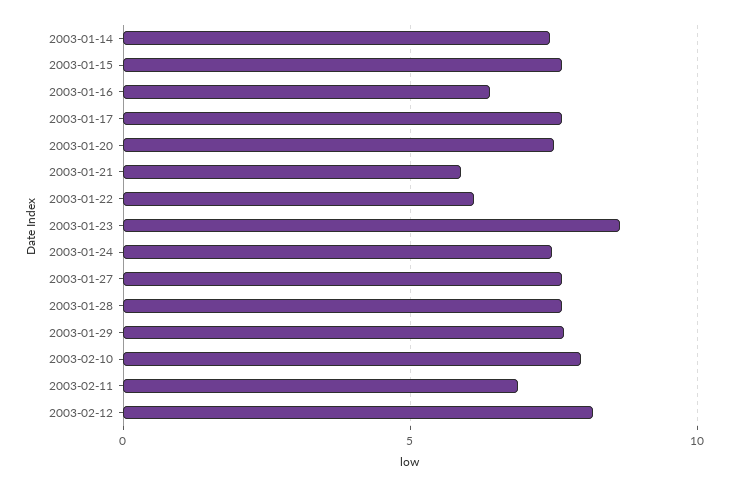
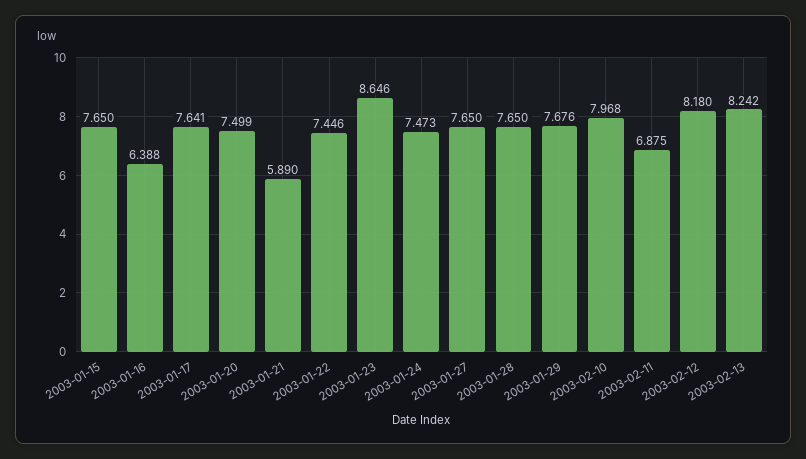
2003-01-14: 7.5 -> none
2003-01-22: 6 -> 7.446
2003-02-13: none -> 8.242

